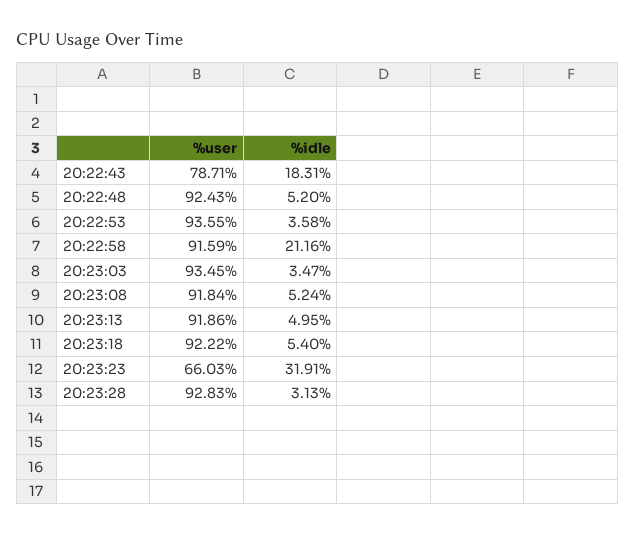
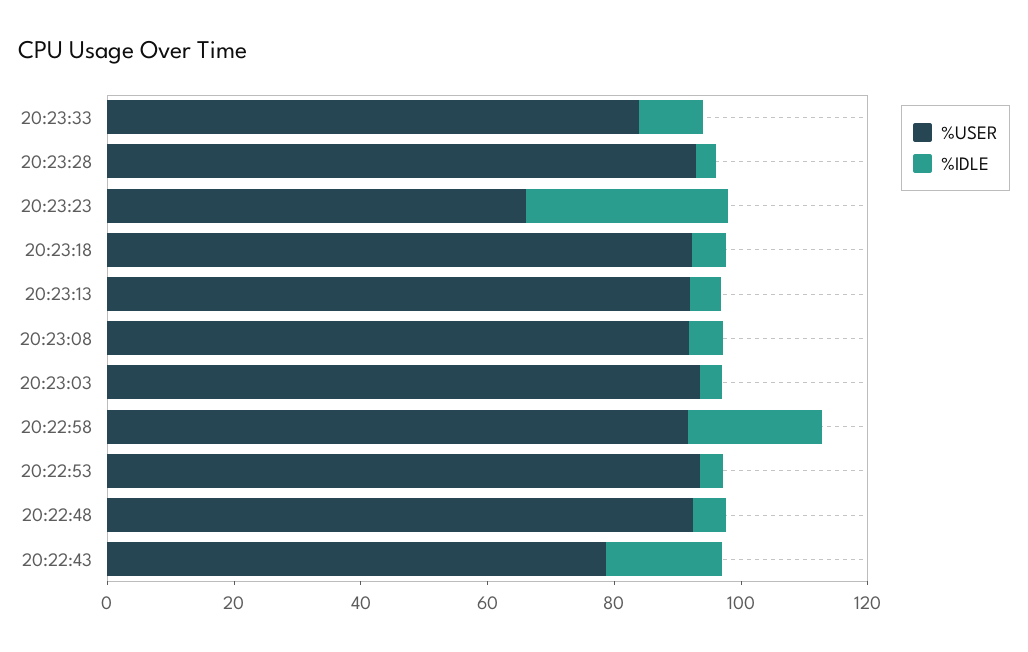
%user, 20:23:33: none -> 85
%idle, 20:23:33: none -> 10

